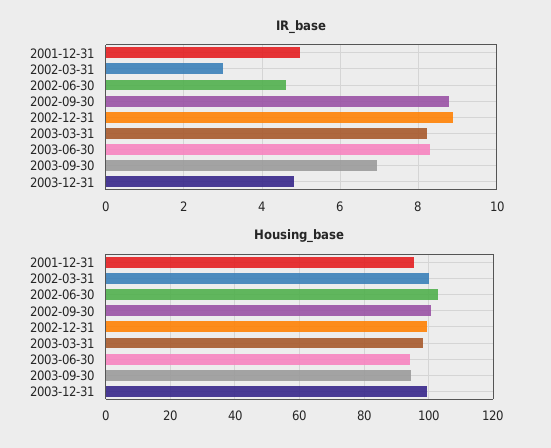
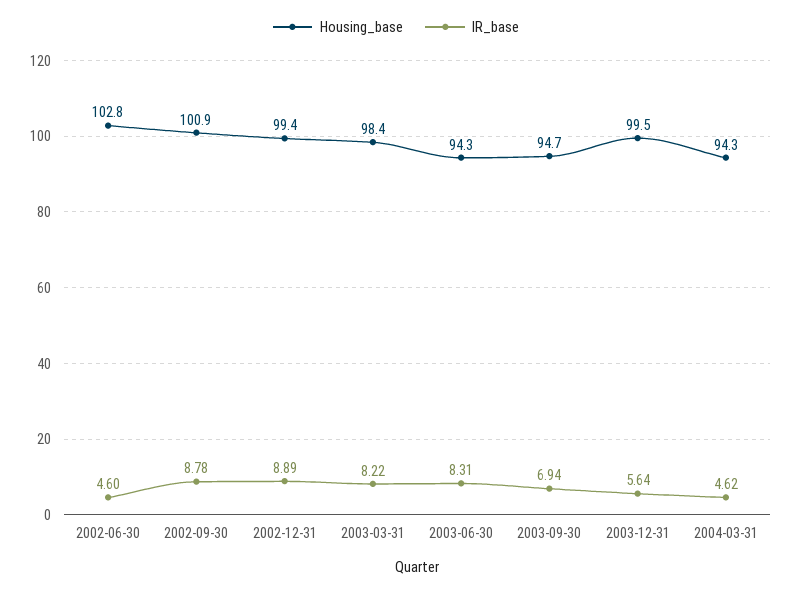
IR_base, 2001-12-31: 5 -> none
IR_base, 2002-03-31: 3 -> none
IR_base, 2003-12-31: 4.8 -> 5.64
Housing_base, 2001-12-31: 96 -> none
Housing_base, 2002-03-31: 100 -> none
Housing_base, 2004-03-31: none -> 94.3
IR_base, 2004-03-31: none -> 4.62

